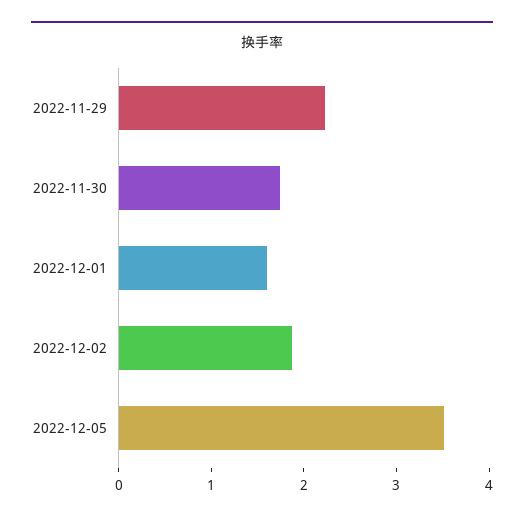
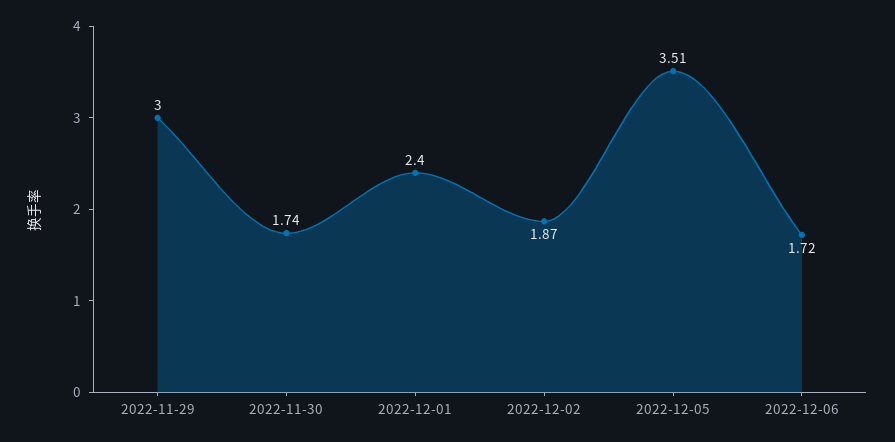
2022-11-29: 2.2 -> 3
2022-12-01: 1.6 -> 2.4
2022-12-06: none -> 1.72

